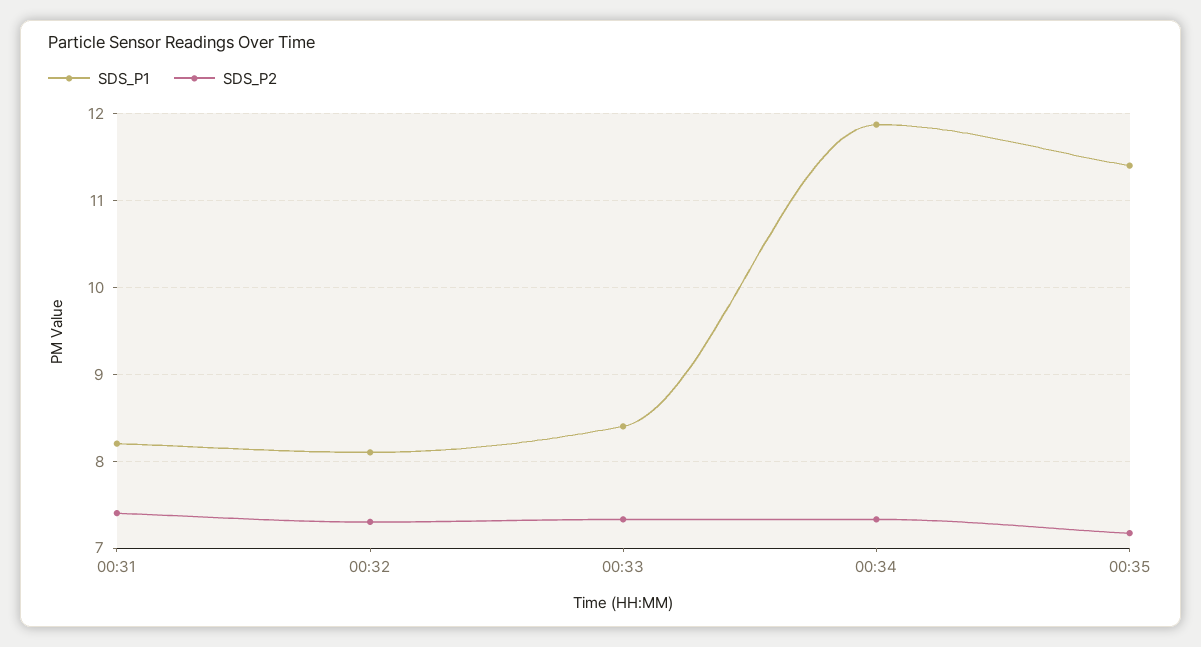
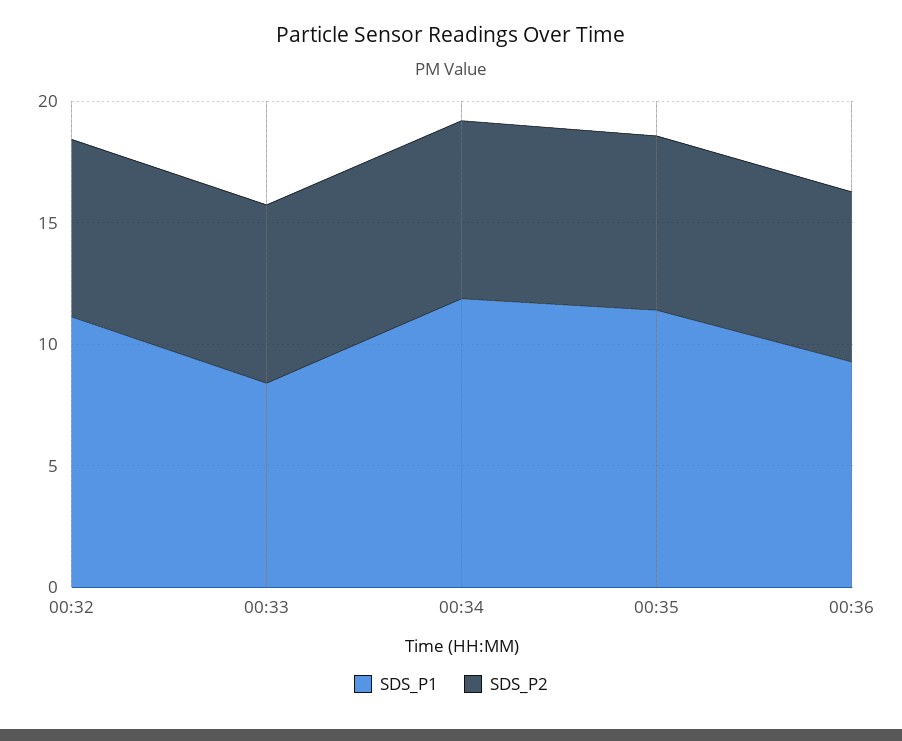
SDS_P1, 00:31: 8.2 -> none
SDS_P2, 00:31: 7.4 -> none
SDS_P1, 00:32: 8.1 -> 11
SDS_P1, 00:36: none -> 9
SDS_P2, 00:36: none -> 7

